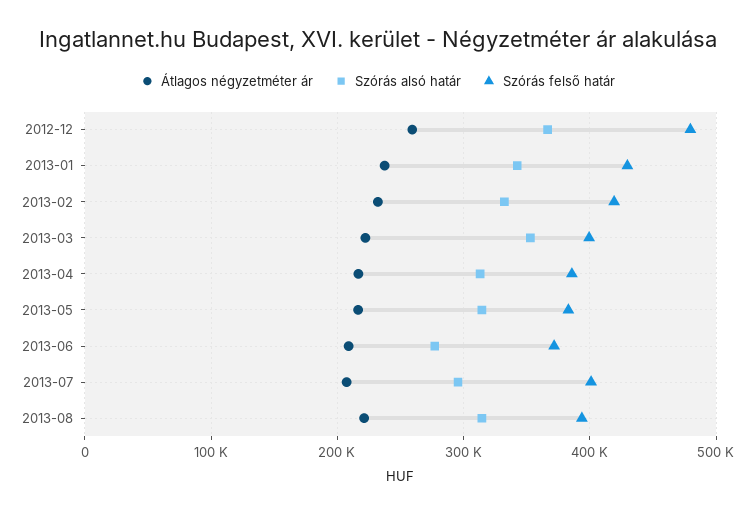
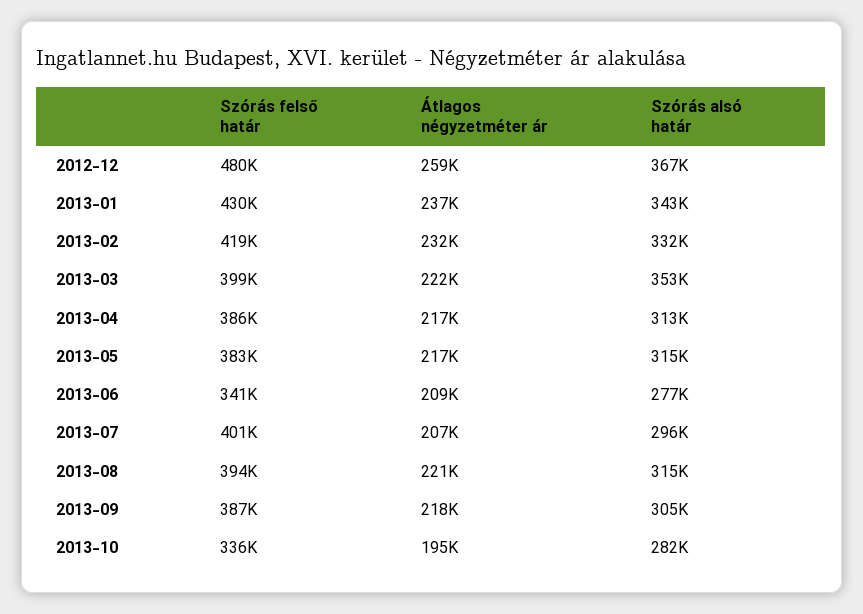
Szórás felső határ, 2013-06: 370000 -> 341000
Szórás felső határ, 2013-09: none -> 387000
Átlagos négyzetméter ár, 2013-09: none -> 218000
Szórás alsó határ, 2013-09: none -> 305000
Szórás felső határ, 2013-10: none -> 336000
Átlagos négyzetméter ár, 2013-10: none -> 195000
Szórás alsó határ, 2013-10: none -> 282000

